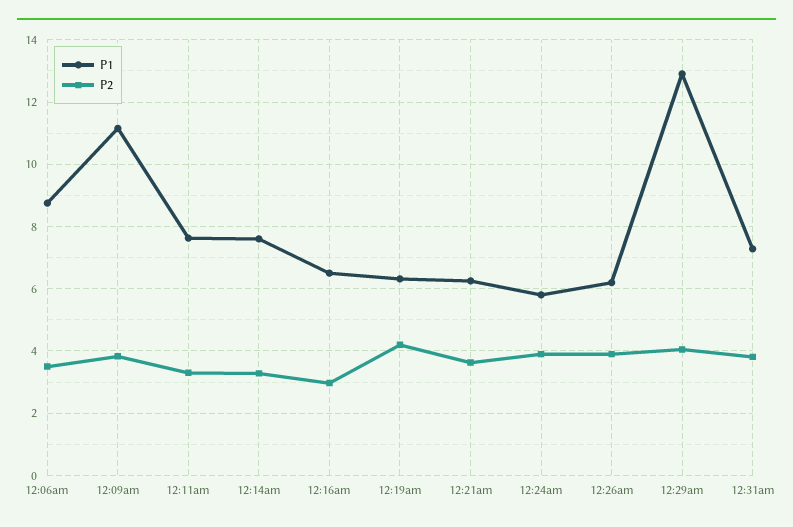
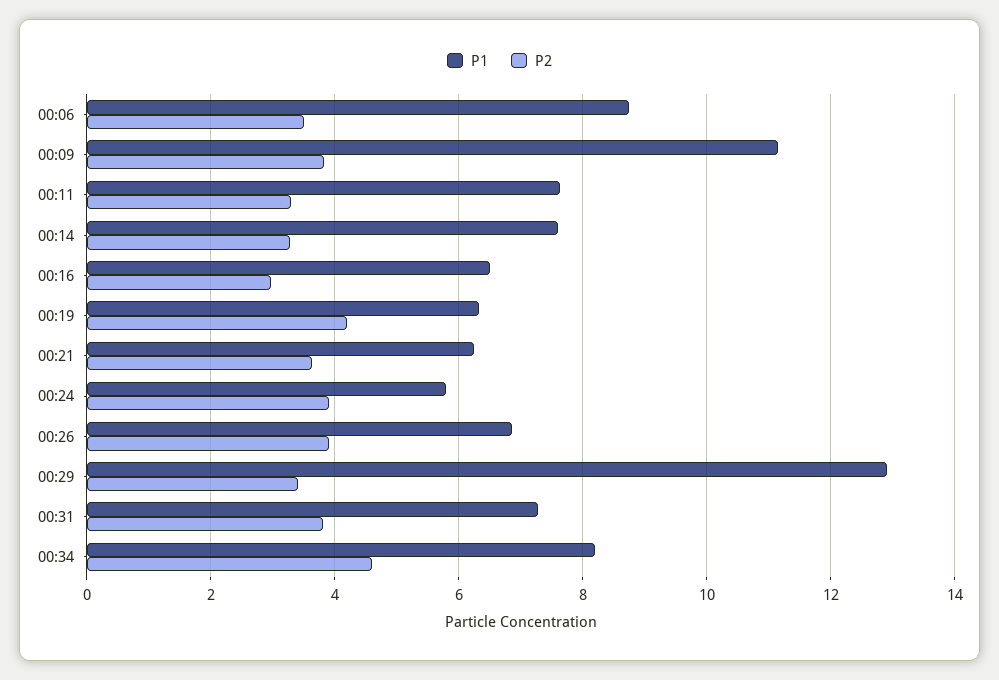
P1, 12:26am: 6.2 -> 6.8
P2, 12:29am: 4 -> 3.4
P1, 00:34: none -> 8.2
P2, 00:34: none -> 4.6

